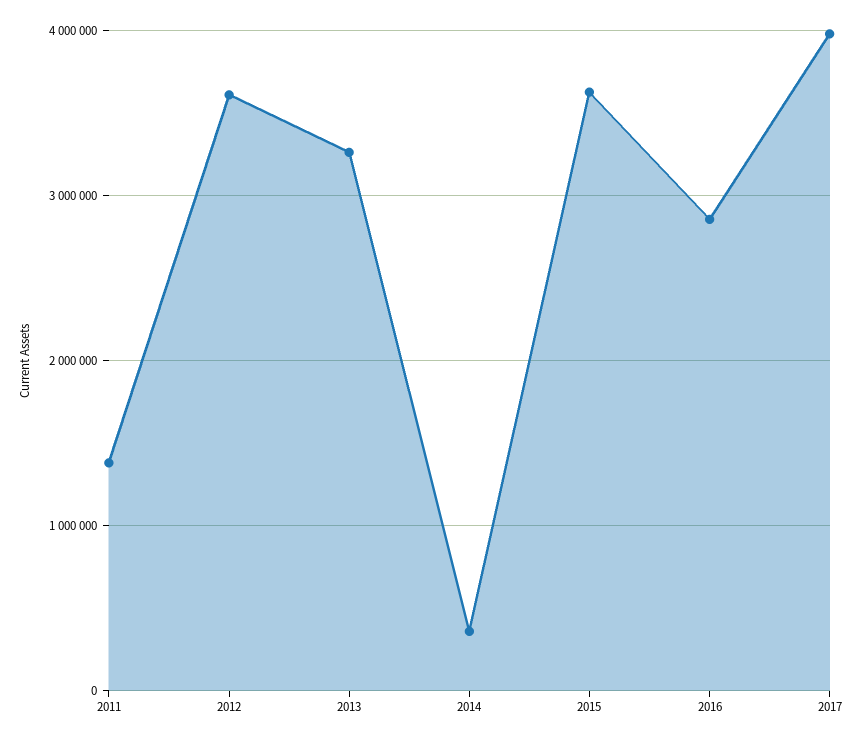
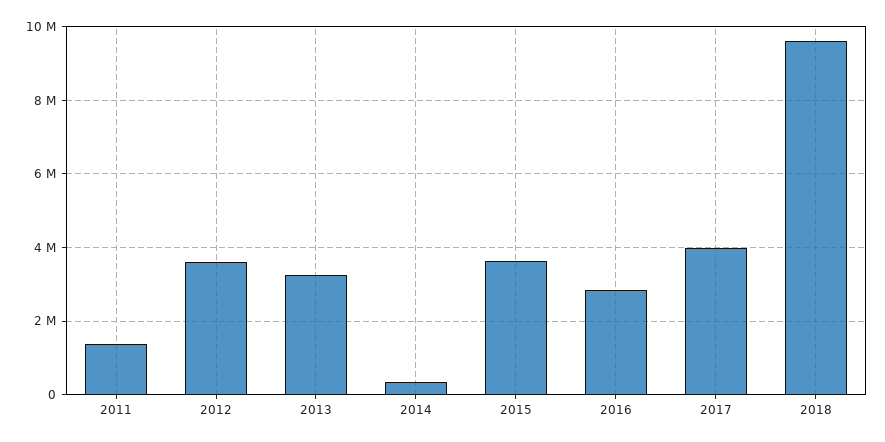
2018: none -> 9600000

